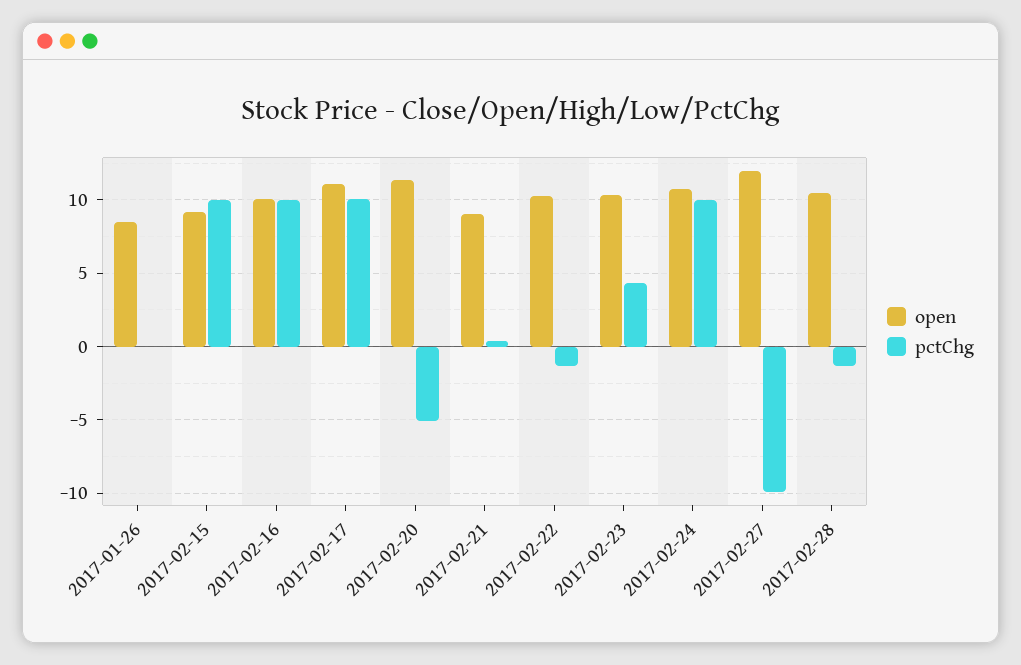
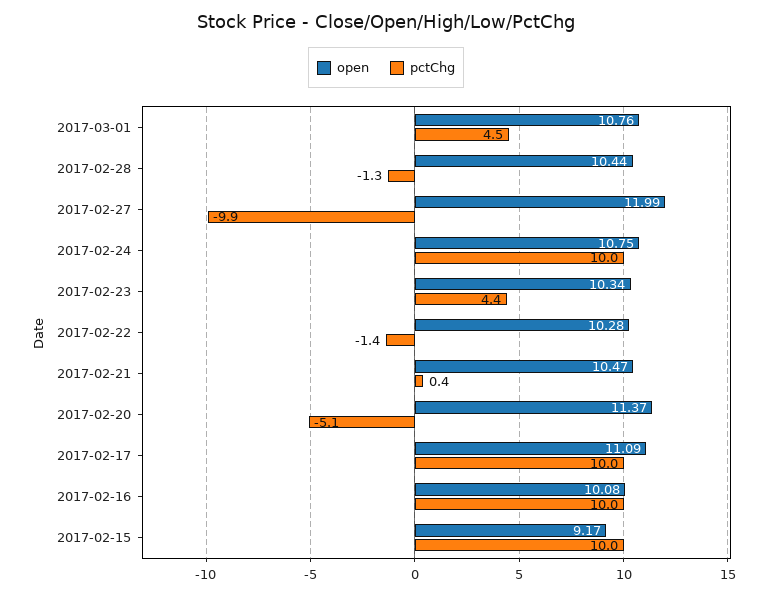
open, 2017-01-26: 8.5 -> none
pctChg, 2017-01-26: 0 -> none
open, 2017-02-21: 9 -> 10.47
open, 2017-03-01: none -> 10.76
pctChg, 2017-03-01: none -> 4.5

